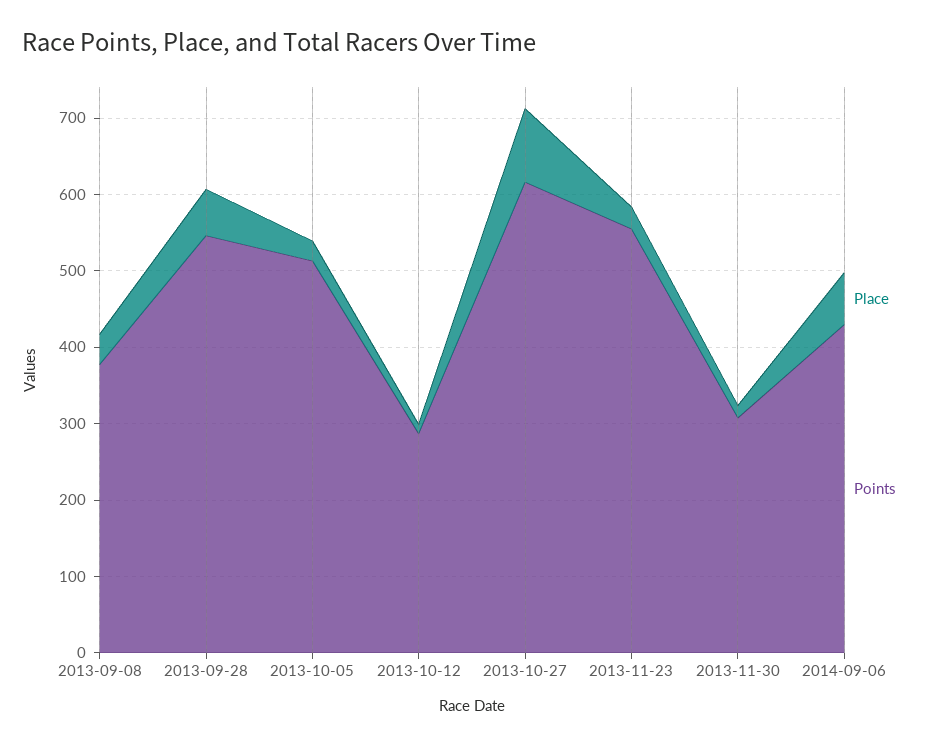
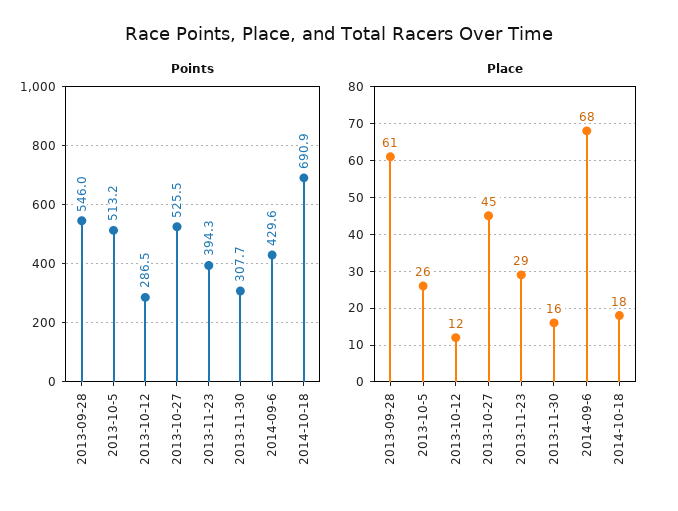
Place, 2013-09-08: 40 -> none
Points, 2013-09-08: 380 -> none
Place, 2013-10-27: 100 -> 45
Points, 2013-10-27: 620 -> 525.5
Points, 2013-11-23: 560 -> 394.3
Points, 2014-10-18: none -> 690.9
Place, 2014-10-18: none -> 18

